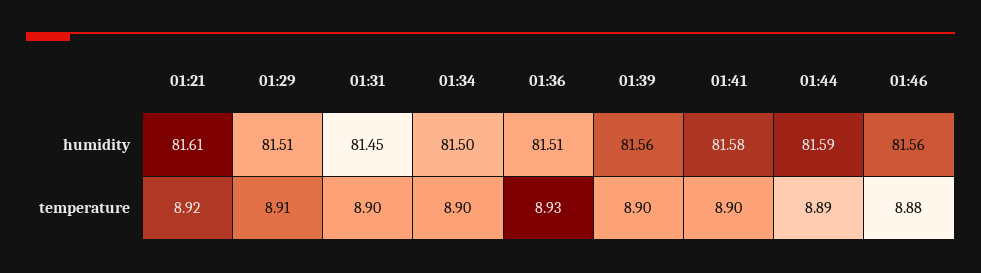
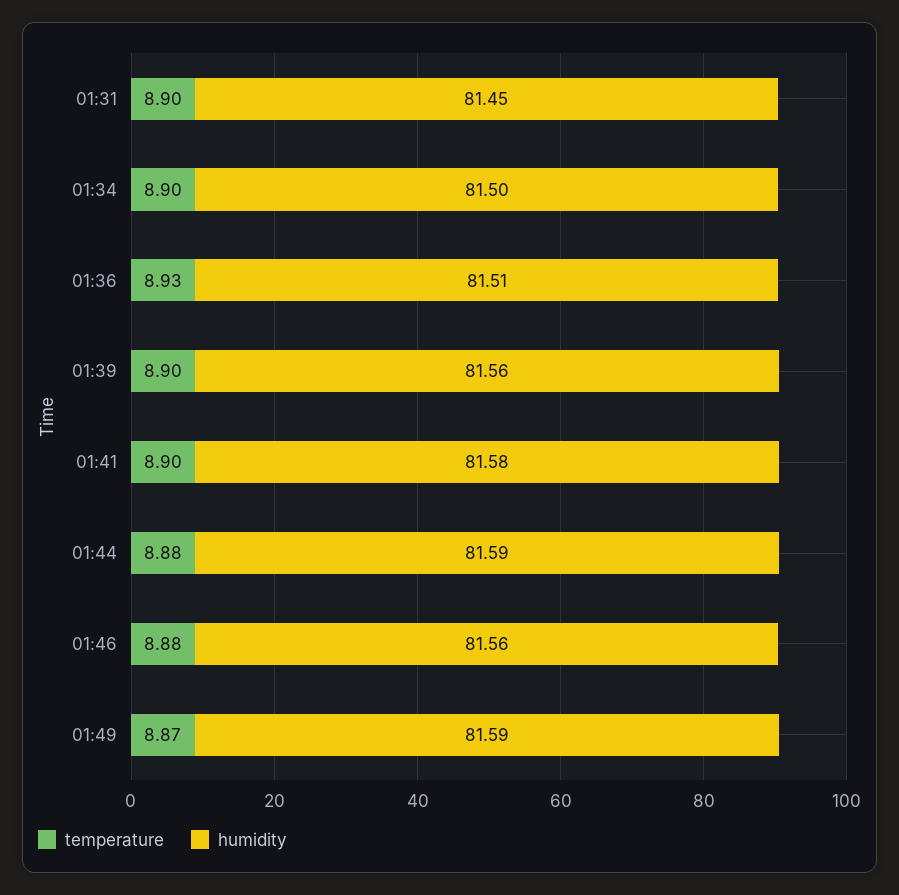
humidity, 01:21: 81.61 -> none
humidity, 01:29: 81.51 -> none
temperature, 01:21: 8.92 -> none
temperature, 01:29: 8.91 -> none
temperature, 01:44: 8.89 -> 8.88
temperature, 01:49: none -> 8.87
humidity, 01:49: none -> 81.59

